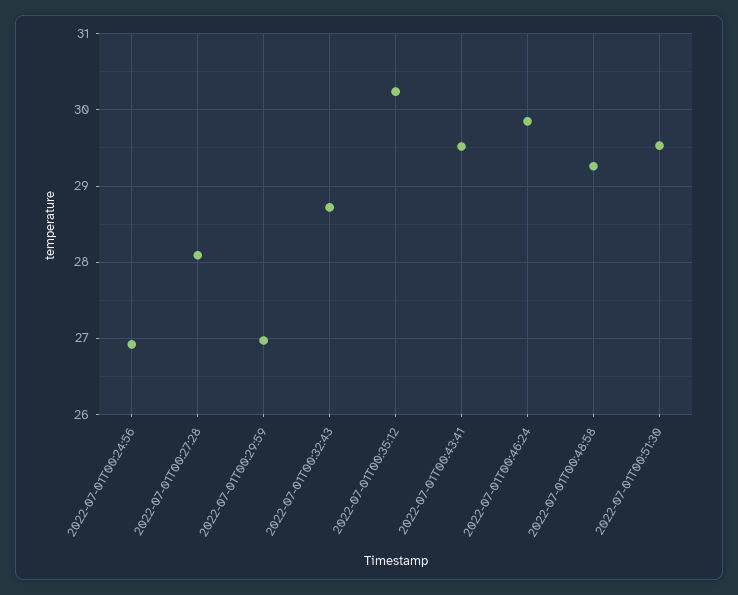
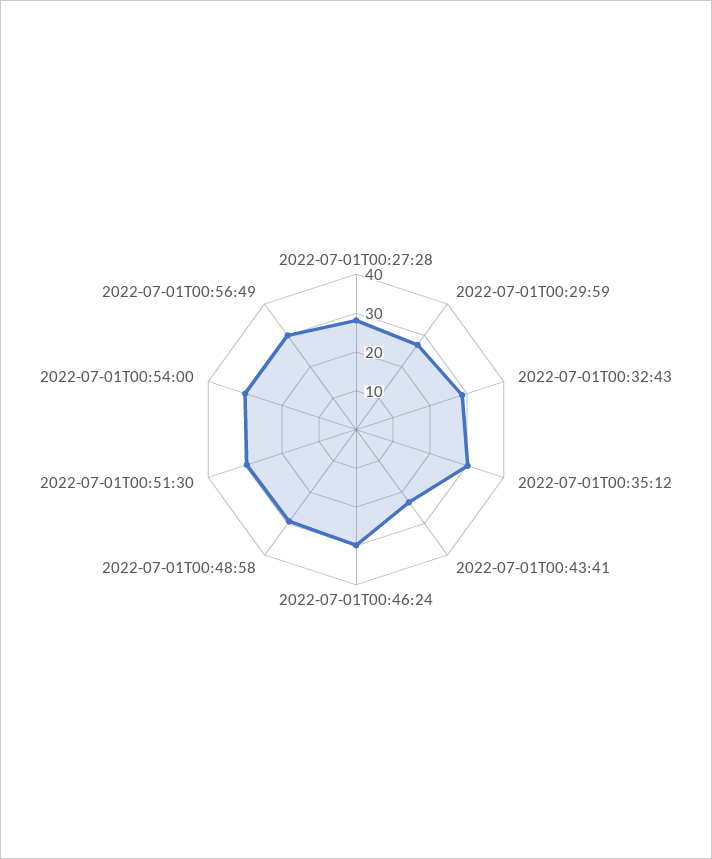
2022-07-01T00:24:56: 26.9 -> none
2022-07-01T00:43:41: 29.5 -> 22.5
2022-07-01T00:54:00: none -> 30
2022-07-01T00:56:49: none -> 30

